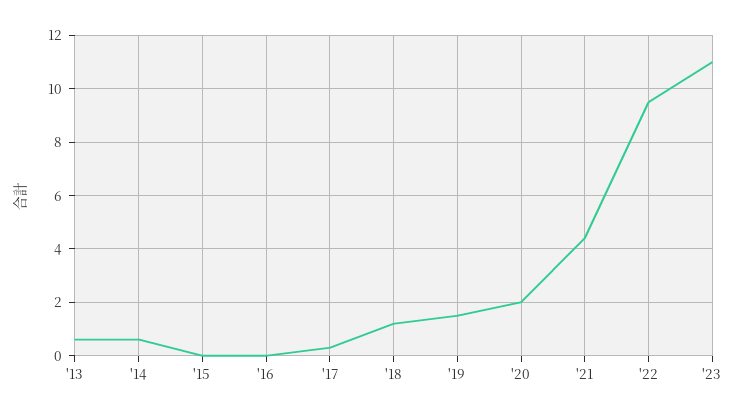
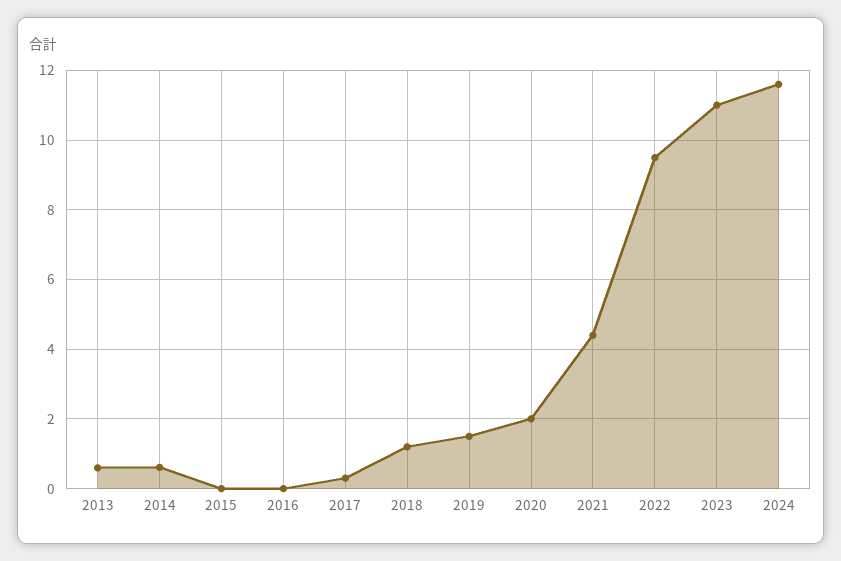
2024: none -> 11.6

